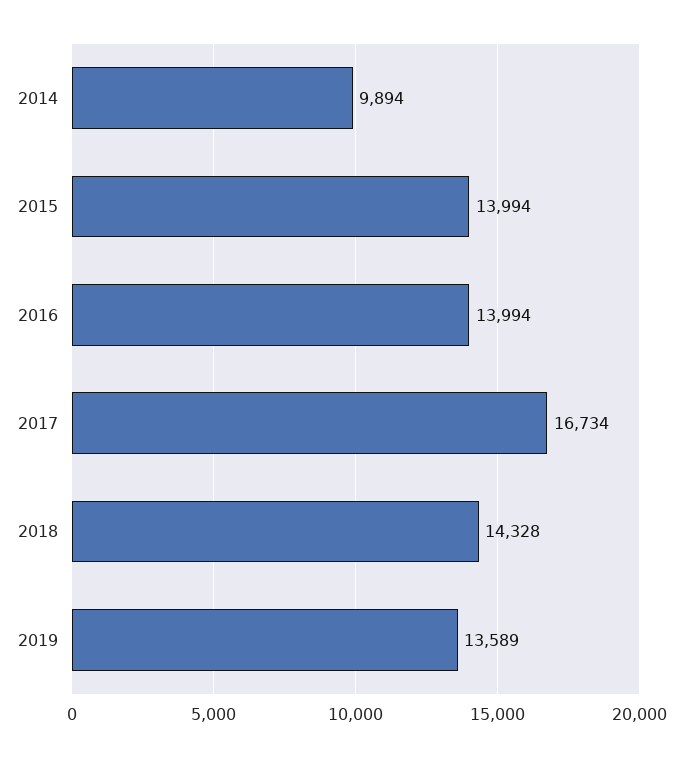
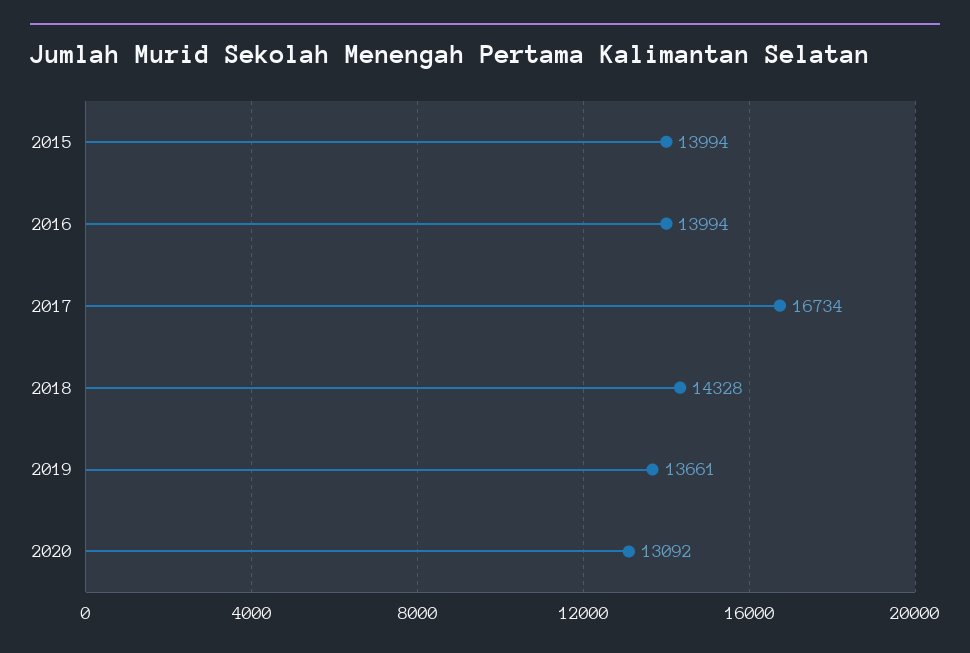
2014: 9894 -> none
2019: 13589 -> 13661
2020: none -> 13092

